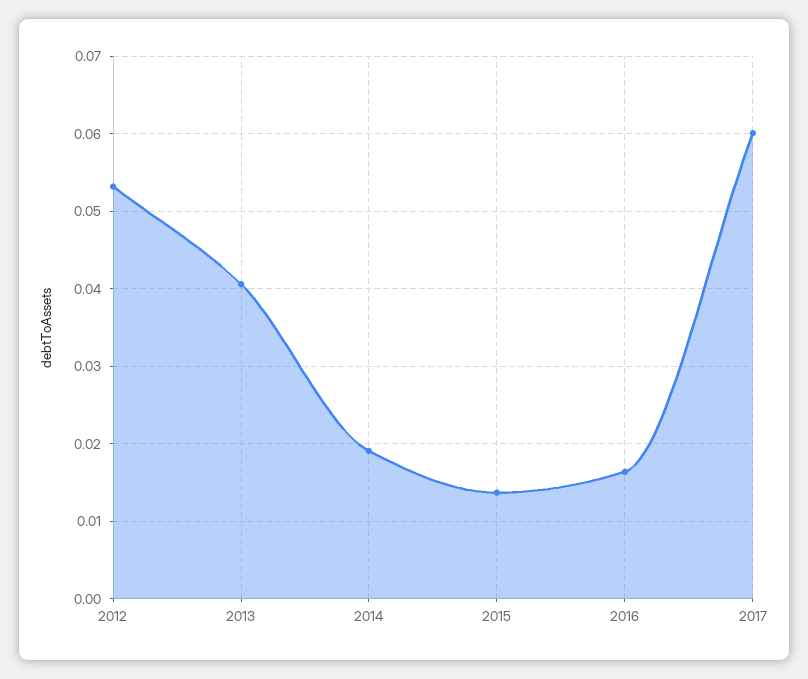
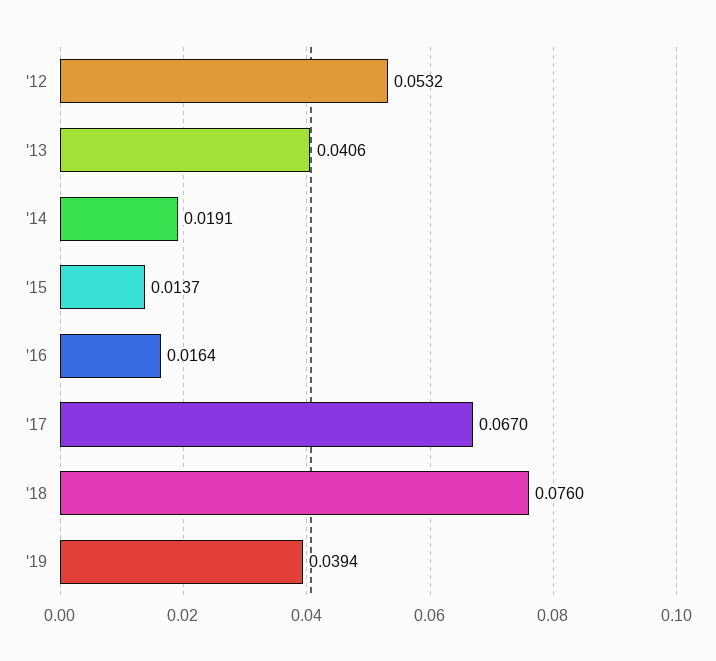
2017: 0.06 -> 0.067
'18: none -> 0.076
'19: none -> 0.0394

